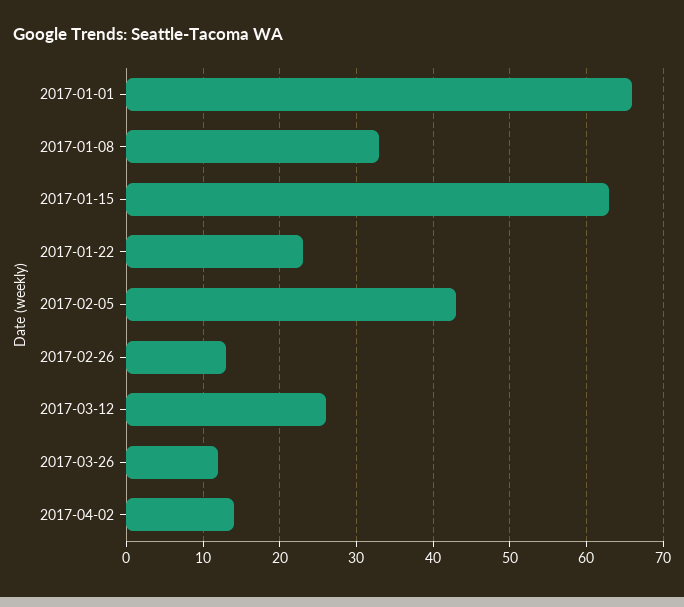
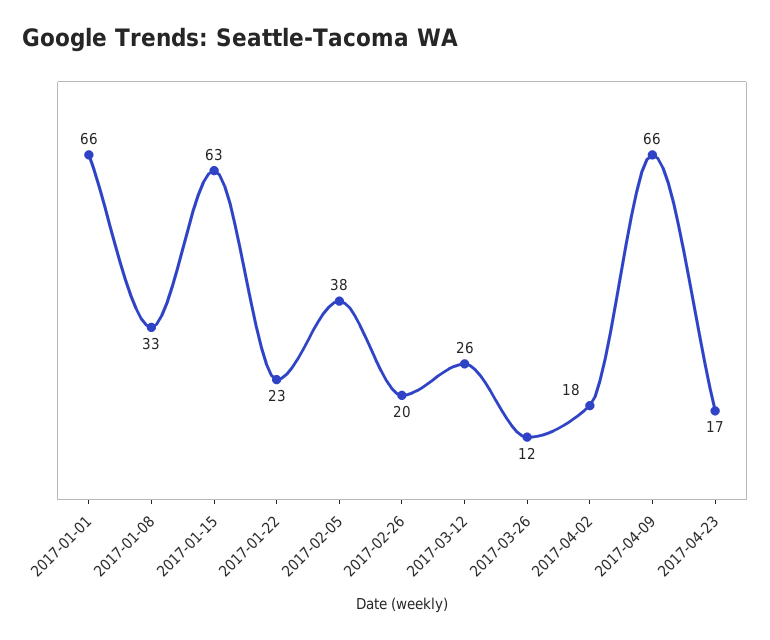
2017-02-05: 43 -> 38
2017-02-26: 13 -> 20
2017-04-02: 14 -> 18
2017-04-09: none -> 66
2017-04-23: none -> 17

